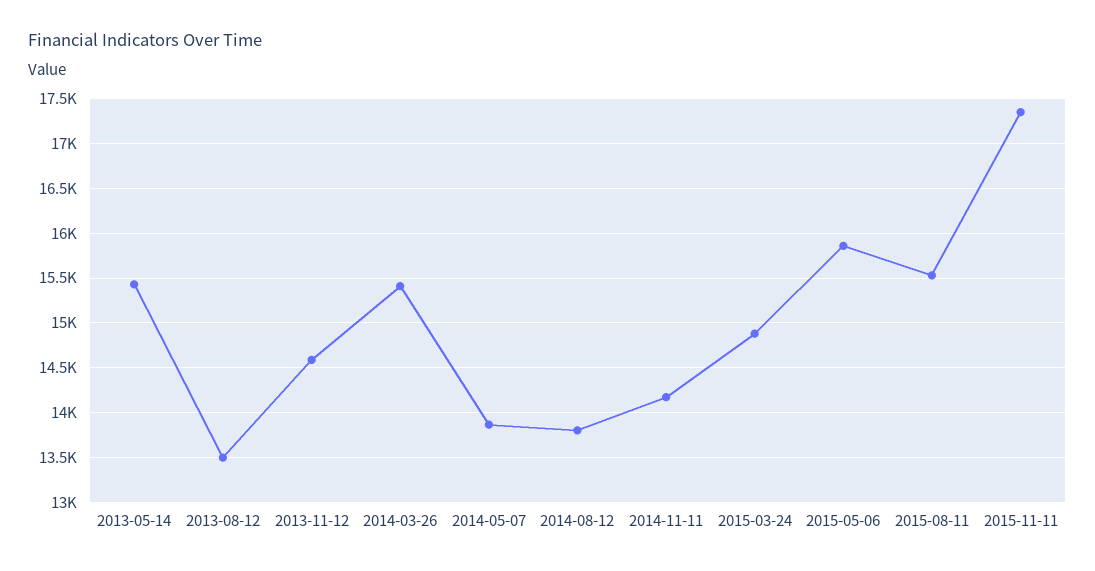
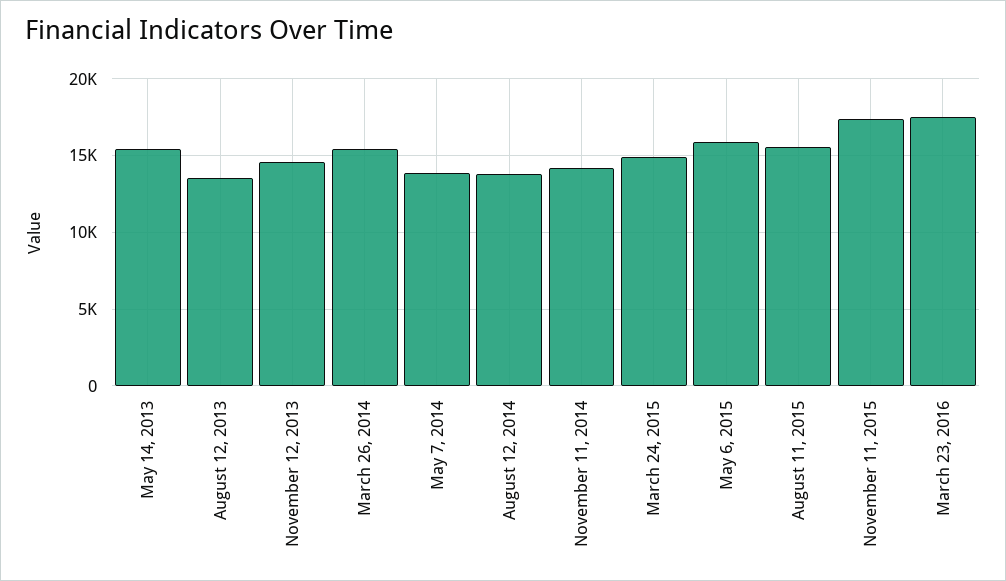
March 23, 2016: none -> 17500

